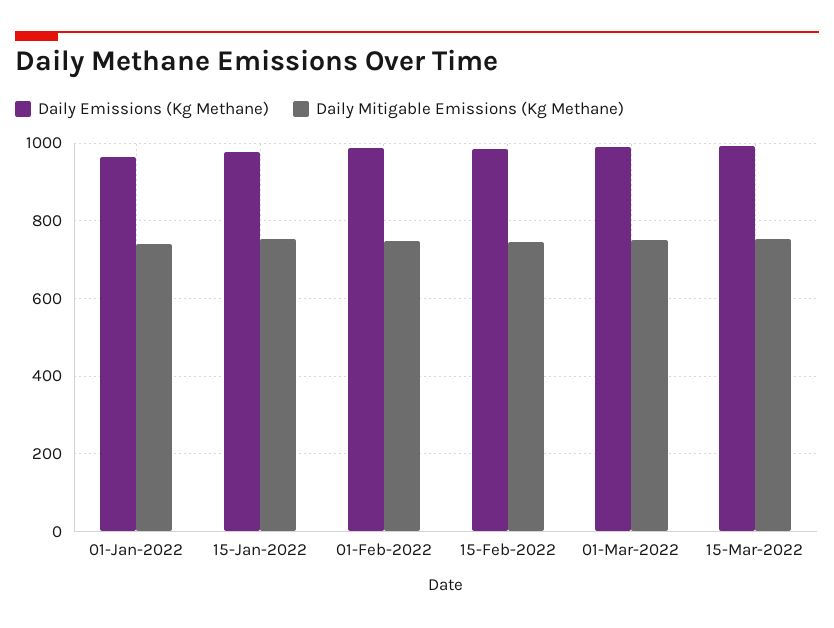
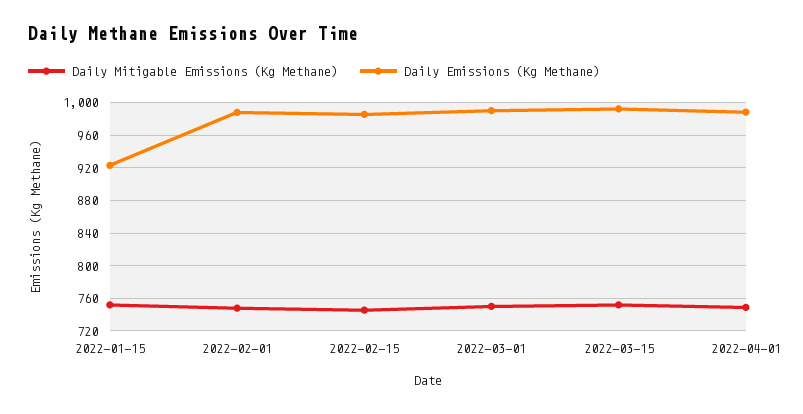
Daily Emissions (Kg Methane), 01-Jan-2022: 960 -> none
Daily Mitigable Emissions (Kg Methane), 01-Jan-2022: 740 -> none
Daily Emissions (Kg Methane), 15-Jan-2022: 980 -> 920
Daily Mitigable Emissions (Kg Methane), 2022-04-01: none -> 750
Daily Emissions (Kg Methane), 2022-04-01: none -> 990

